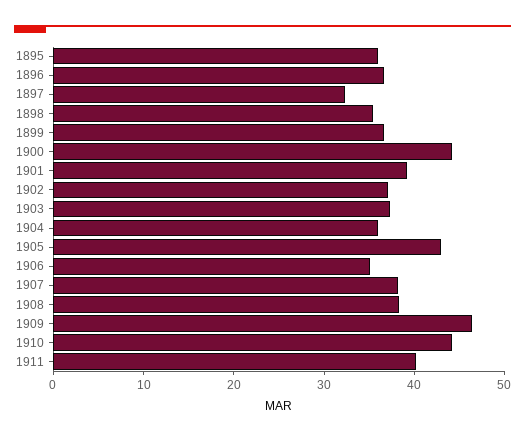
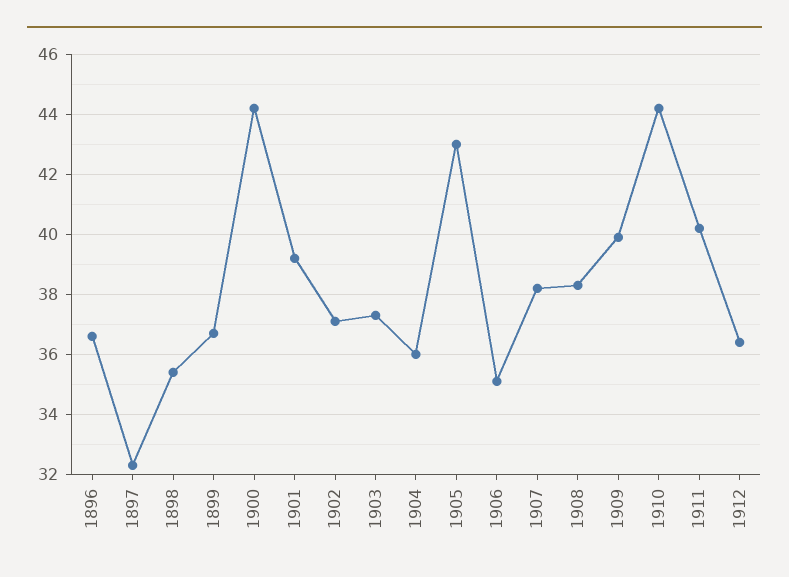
1895: 36 -> none
1909: 46 -> 40
1912: none -> 36.5

